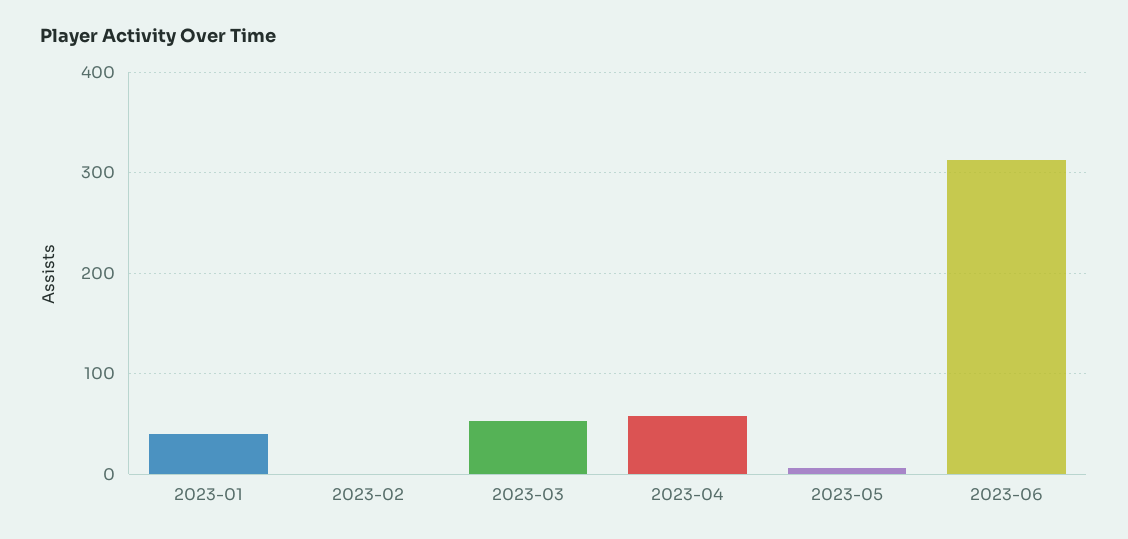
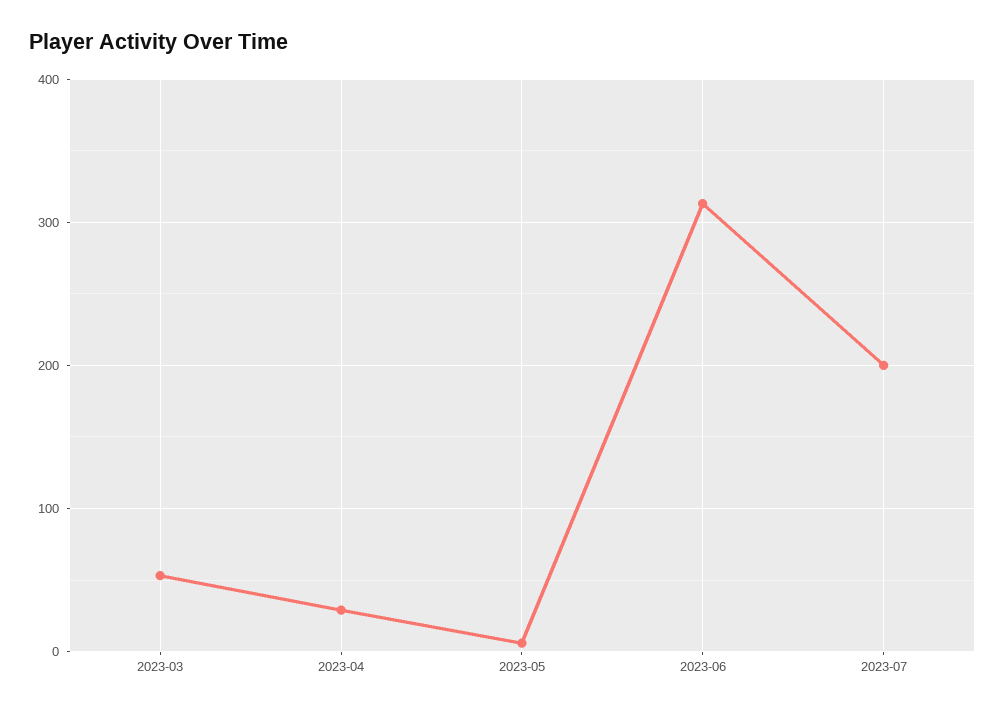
2023-01: 40 -> none
2023-02: 0 -> none
2023-04: 60 -> 30
2023-07: none -> 200

